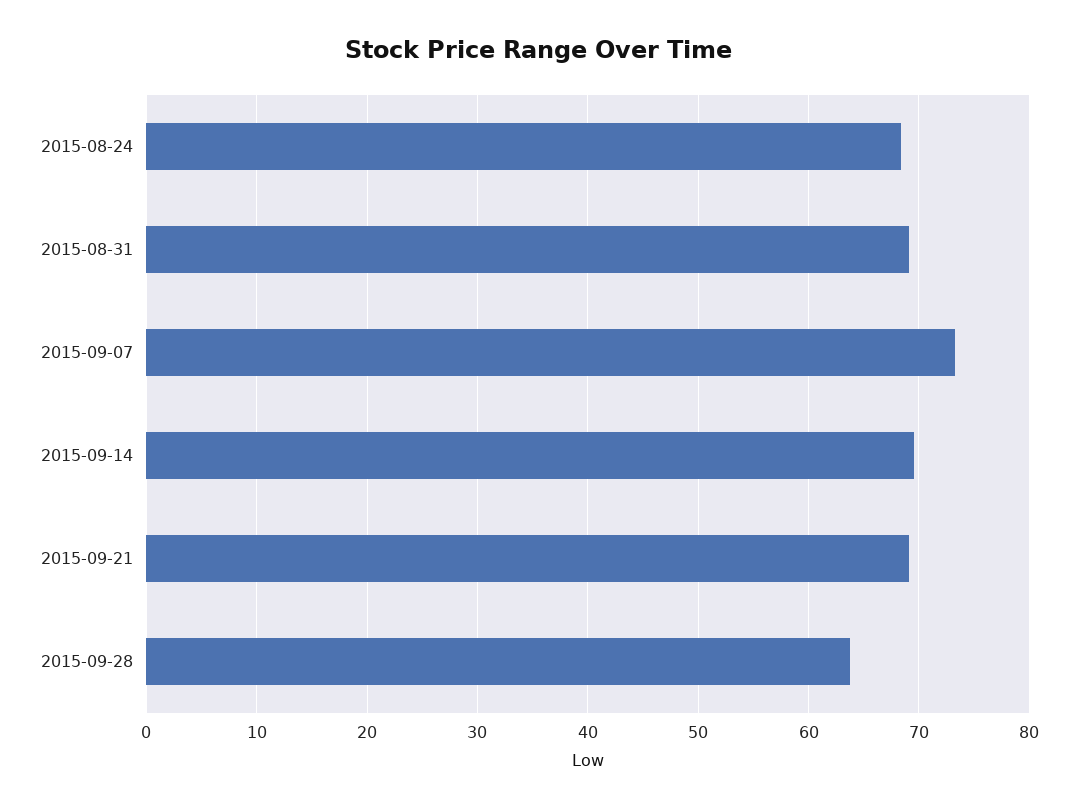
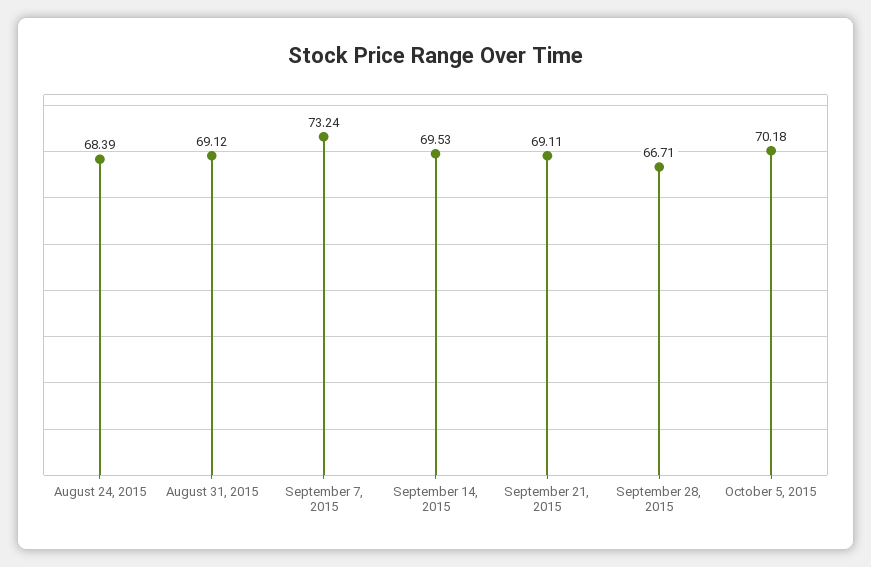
2015-09-28: 64 -> 66.71
October 5, 2015: none -> 70.18

